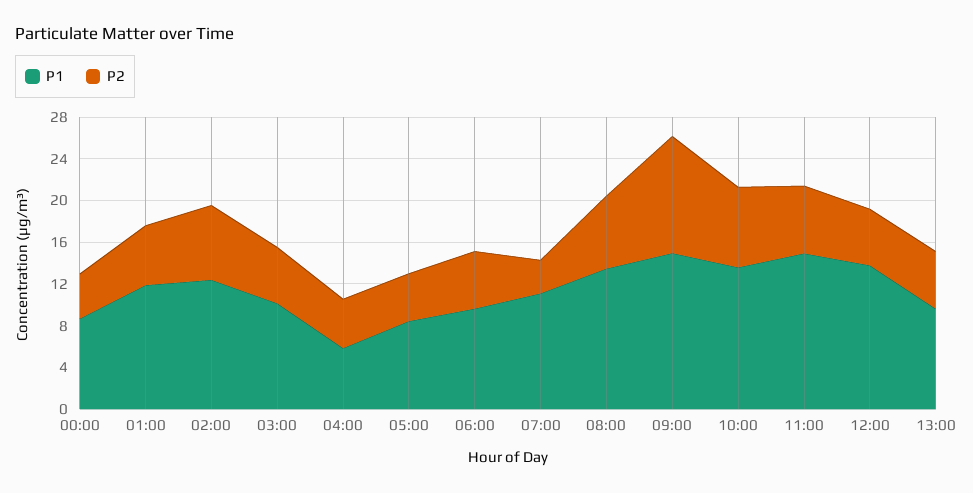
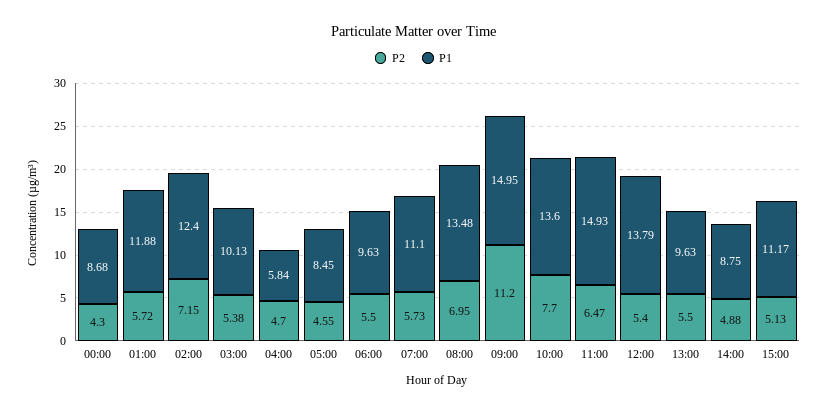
P2, 07:00: 3 -> 5.73
P2, 14:00: none -> 4.88
P1, 14:00: none -> 8.75
P2, 15:00: none -> 5.13
P1, 15:00: none -> 11.17

